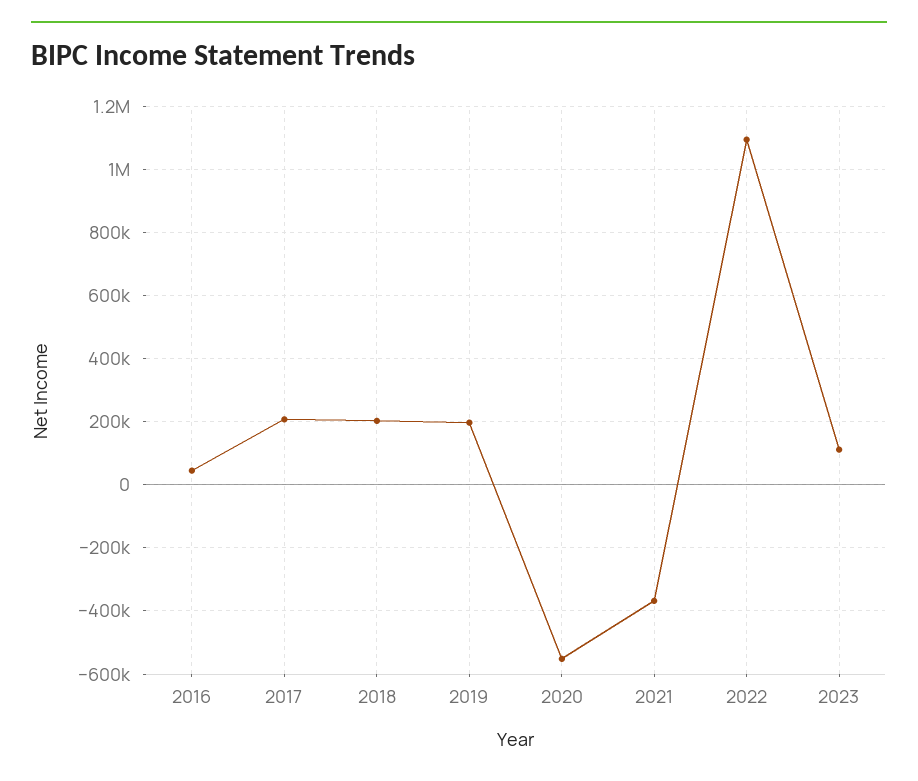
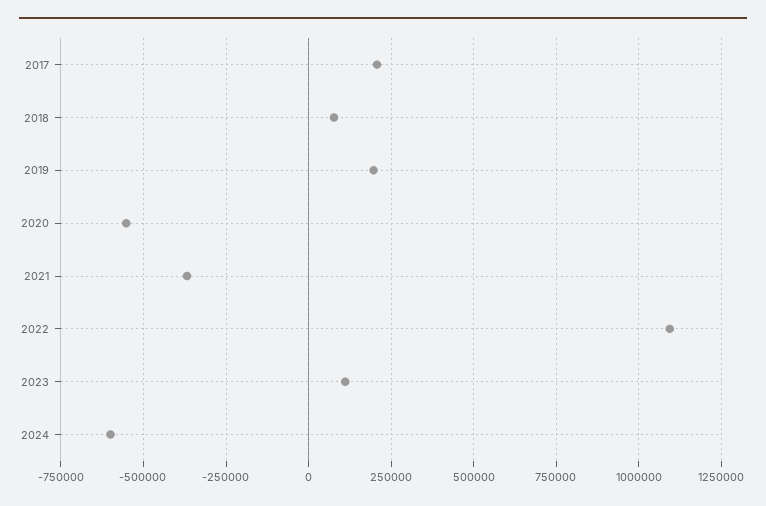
2016: 40000 -> none
2018: 200000 -> 75000
2024: none -> -600000

